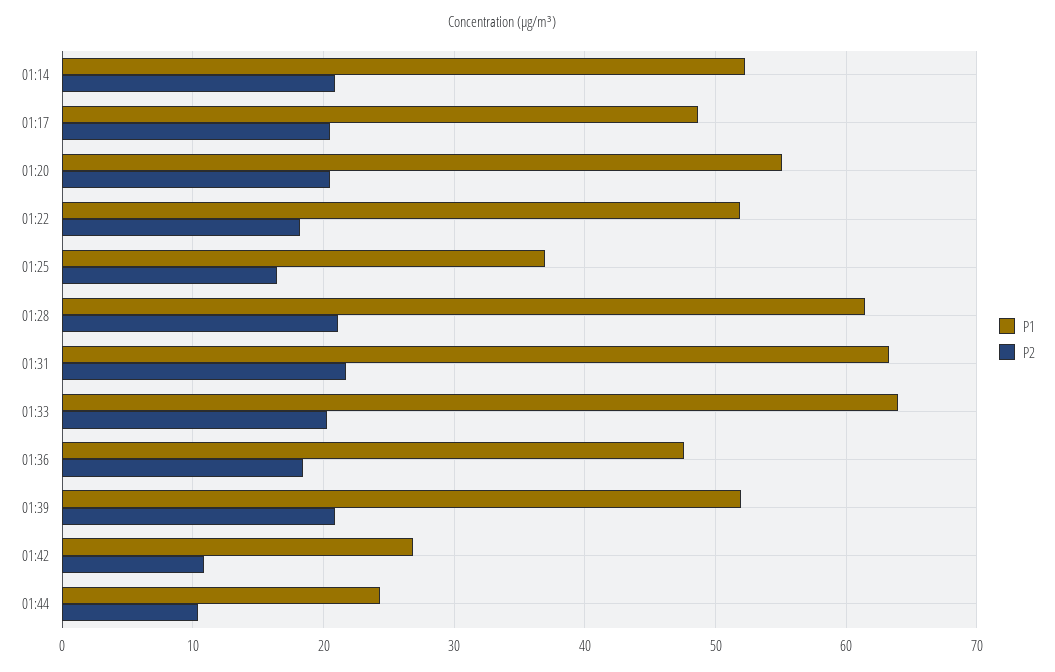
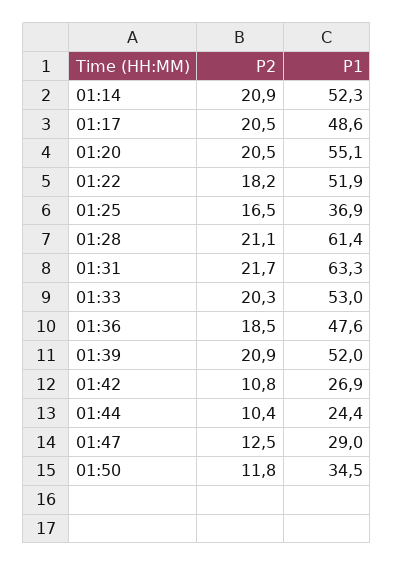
P1, 01:33: 64 -> 53
P2, 01:47: none -> 12.5
P1, 01:47: none -> 29
P2, 01:50: none -> 11.8
P1, 01:50: none -> 34.5

